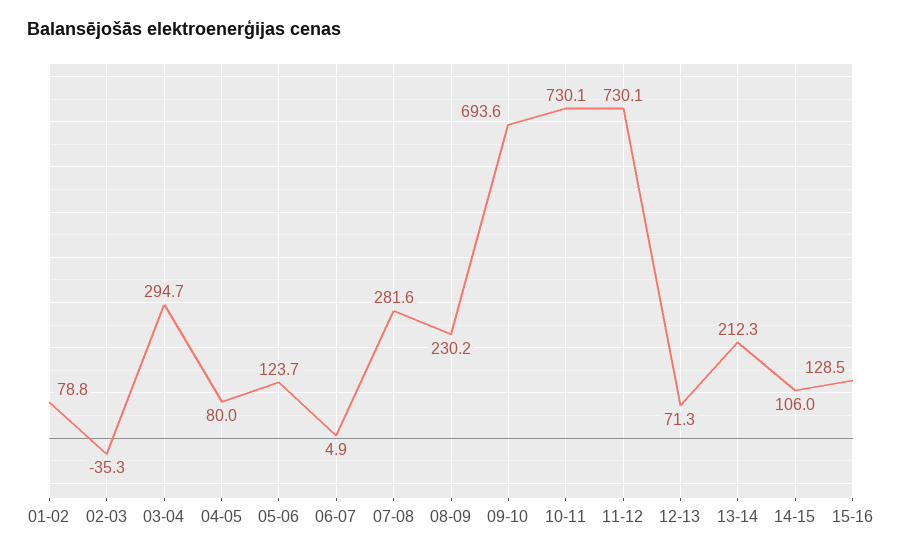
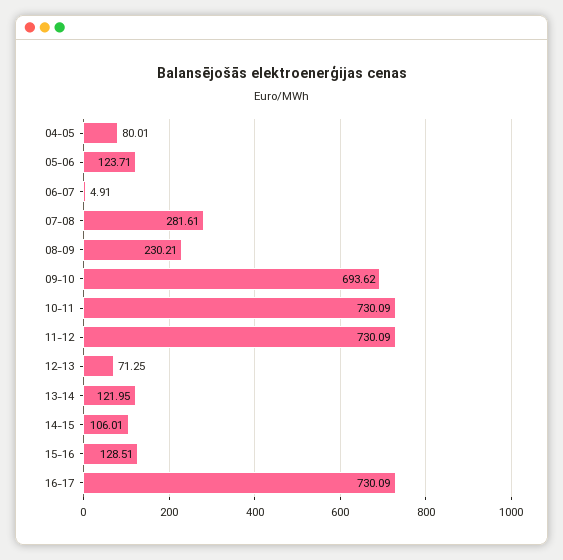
01-02: 78.8 -> none
02-03: -35.3 -> none
03-04: 294.7 -> none
13-14: 212.3 -> 121.95
16-17: none -> 730.09

